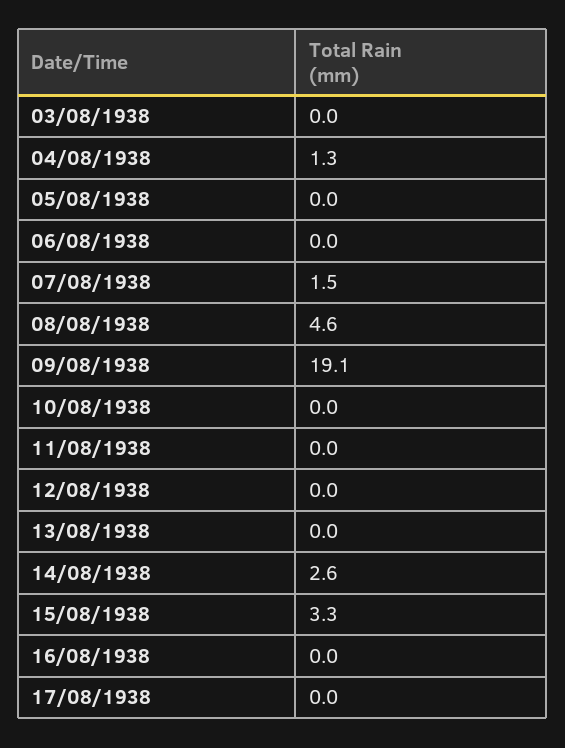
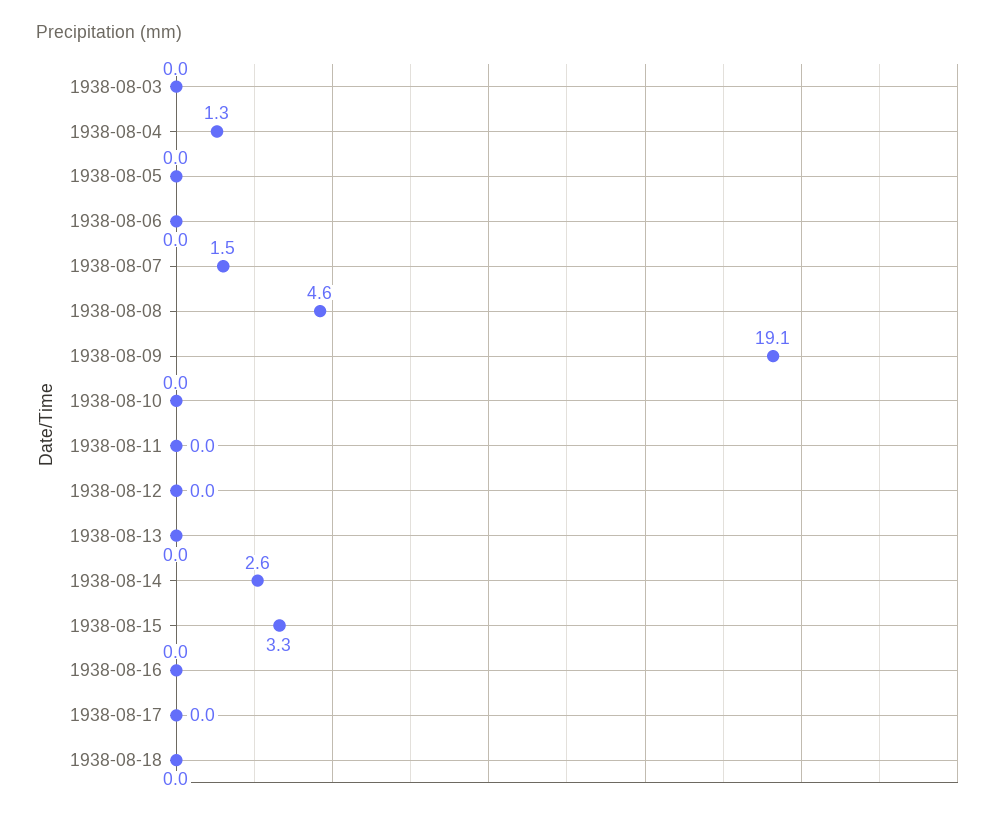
1938-08-18: none -> 0

